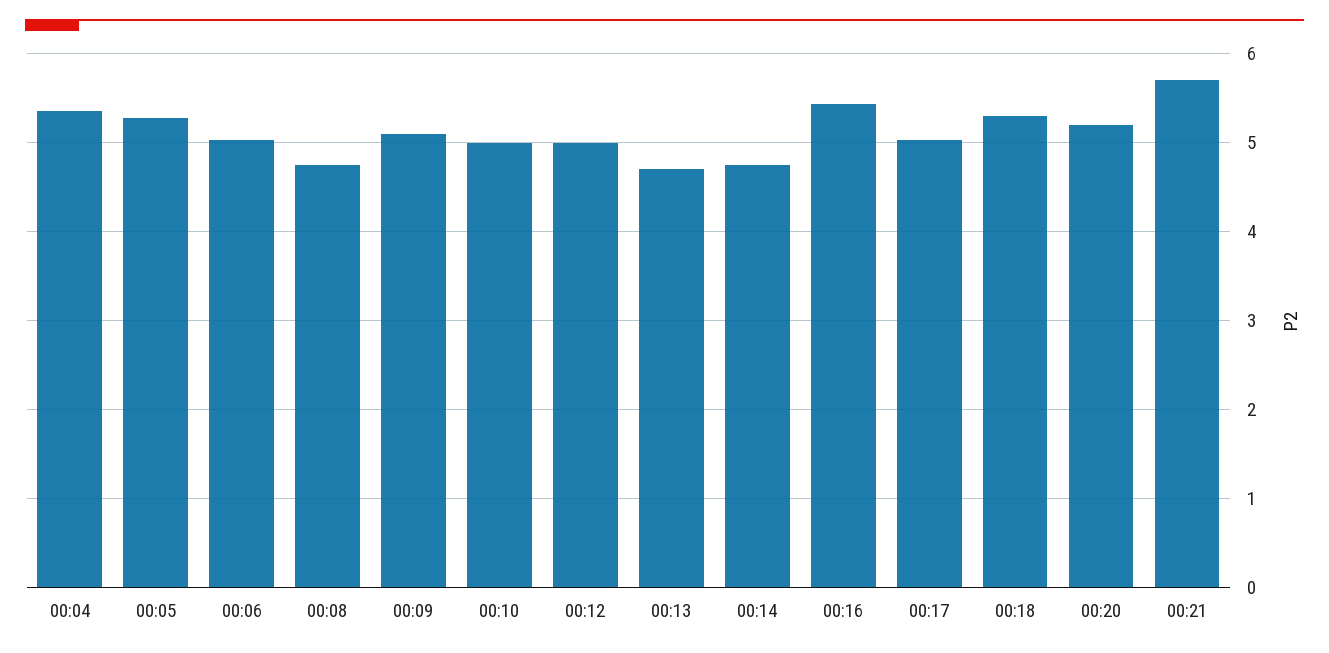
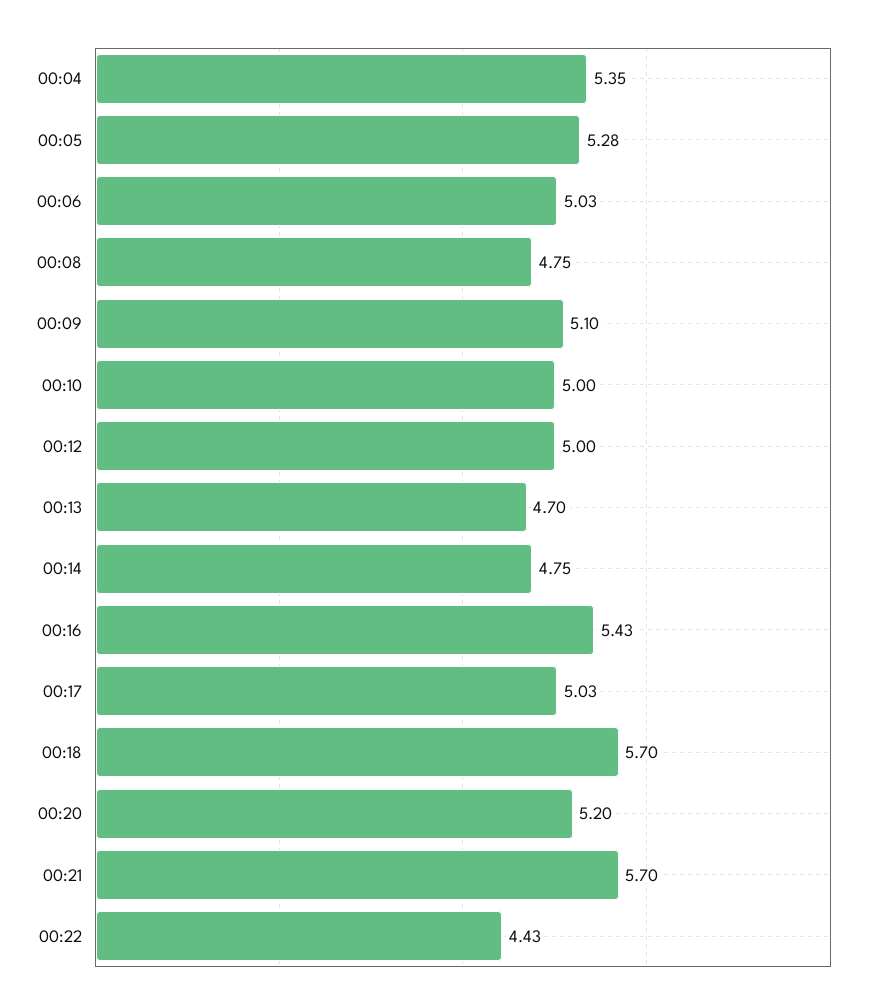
00:18: 5.3 -> 5.7
00:22: none -> 4.43

